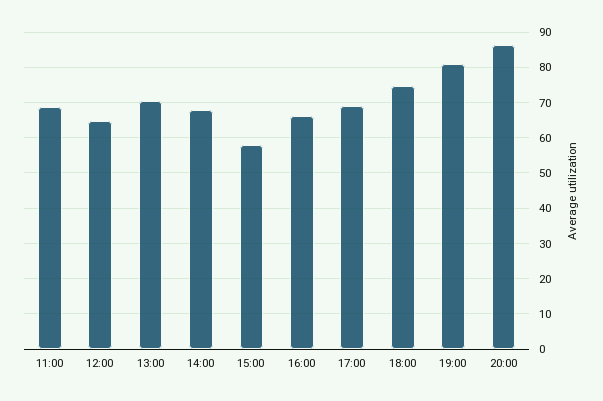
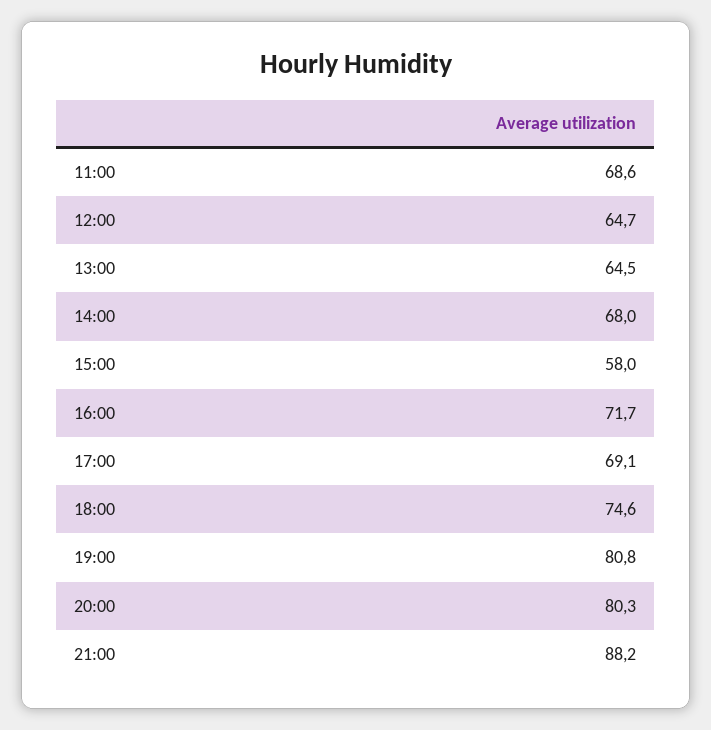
13:00: 70 -> 64.5
16:00: 66 -> 71.7
20:00: 86 -> 80.3
21:00: none -> 88.2

